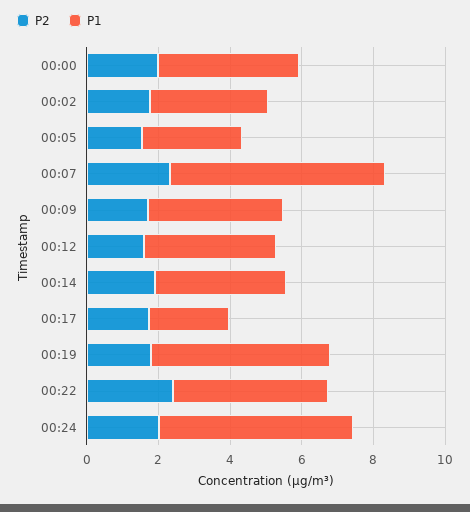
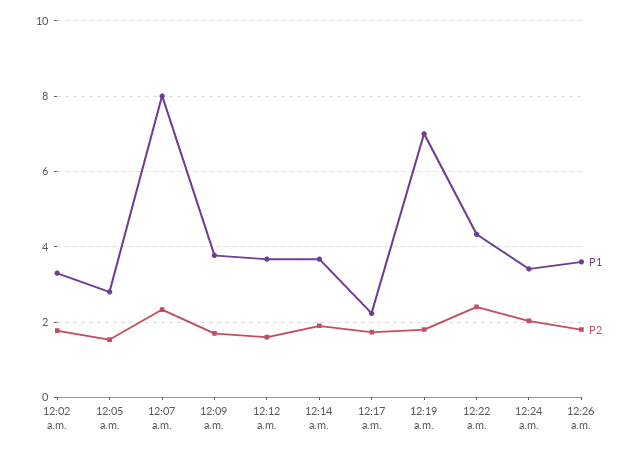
P2, 00:00: 2 -> none
P1, 00:00: 4 -> none
P1, 00:07: 6 -> 8
P1, 00:19: 5 -> 7
P1, 00:24: 5.5 -> 3.4
P1, 12:26 a.m.: none -> 3.6
P2, 12:26 a.m.: none -> 1.8

